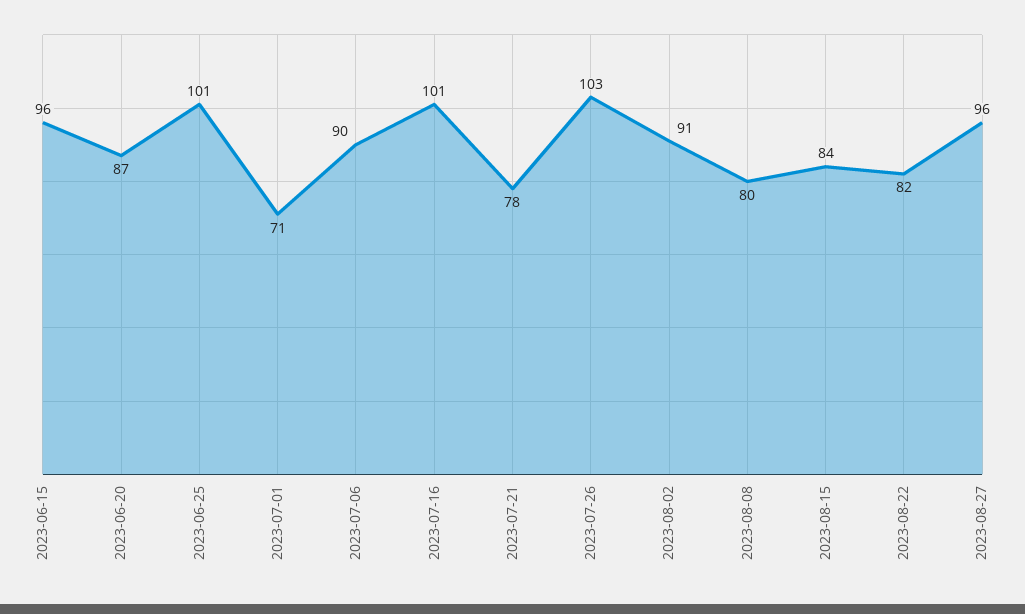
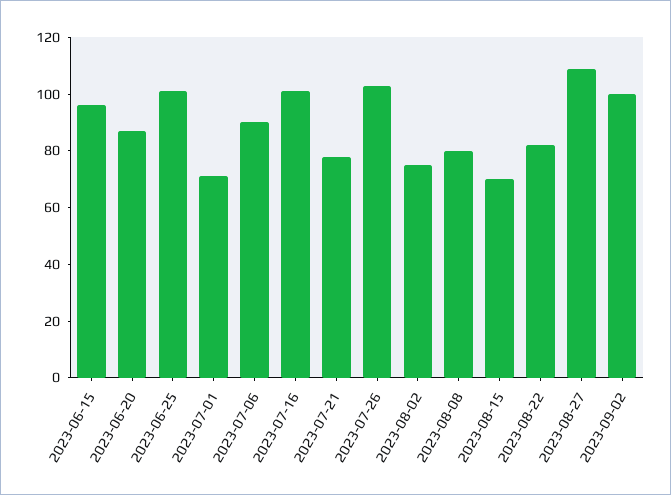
2023-08-02: 91 -> 75
2023-08-15: 84 -> 70
2023-08-27: 96 -> 110
2023-09-02: none -> 100

